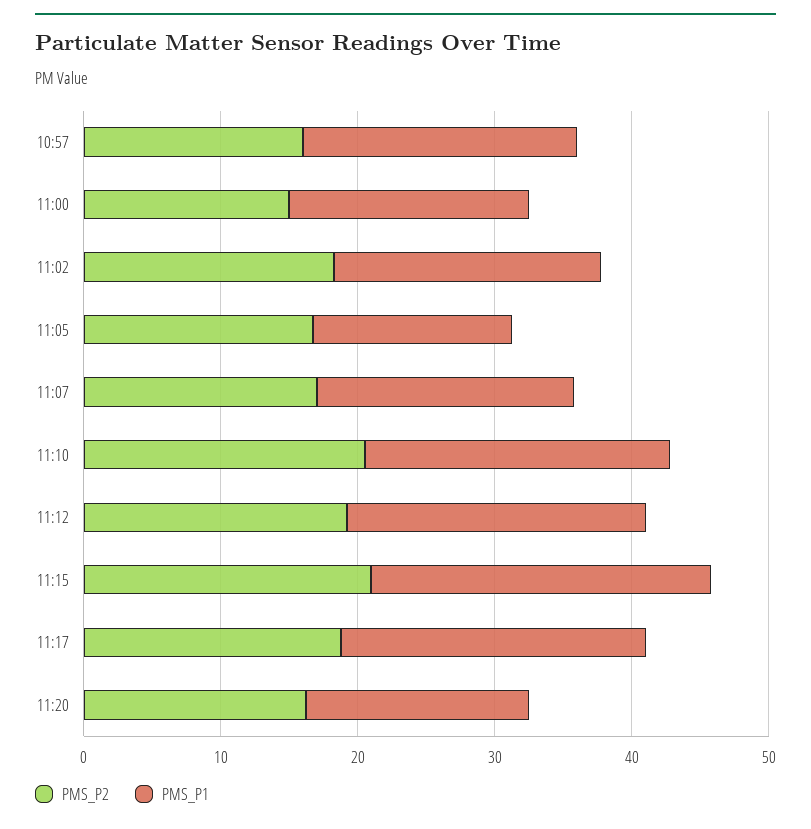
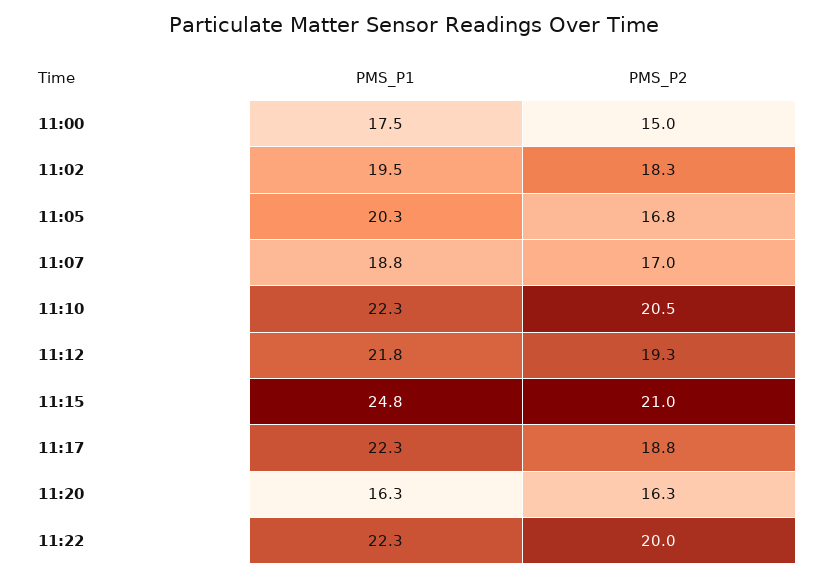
PMS_P2, 10:57: 16 -> none
PMS_P1, 10:57: 20 -> none
PMS_P1, 11:05: 14 -> 20.3
PMS_P1, 11:22: none -> 22.3
PMS_P2, 11:22: none -> 20

